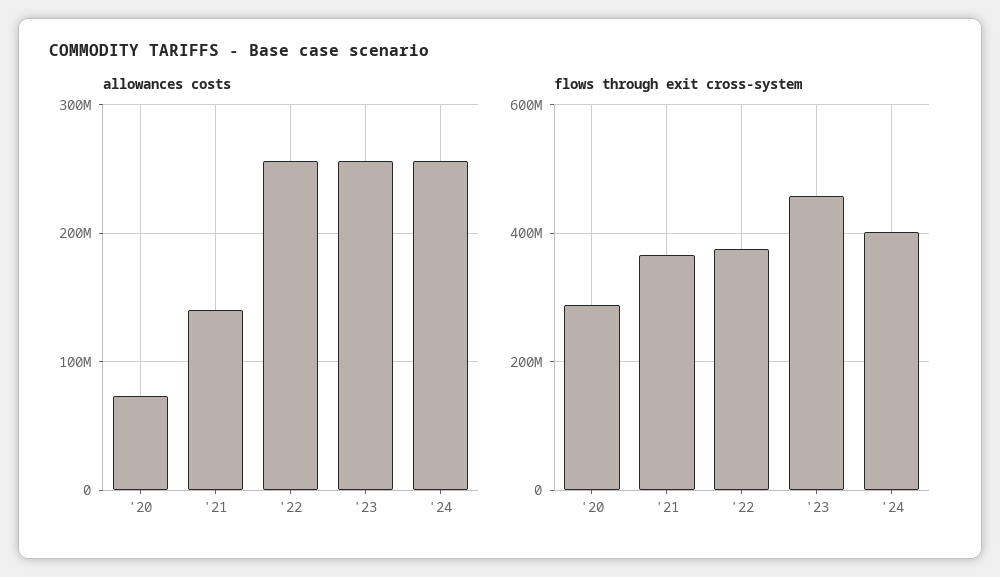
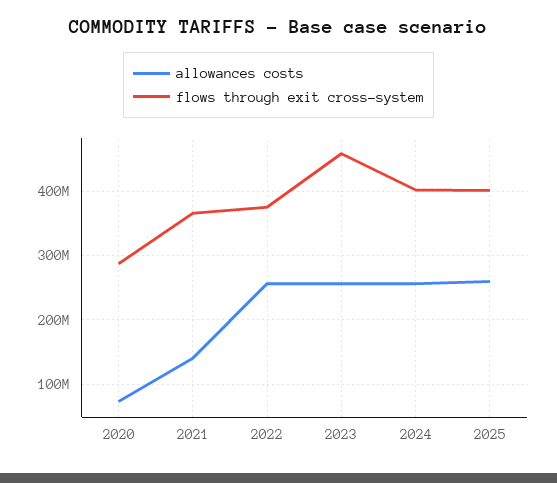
allowances costs, 2025: none -> 260000000
flows through exit cross-system, 2025: none -> 400000000

